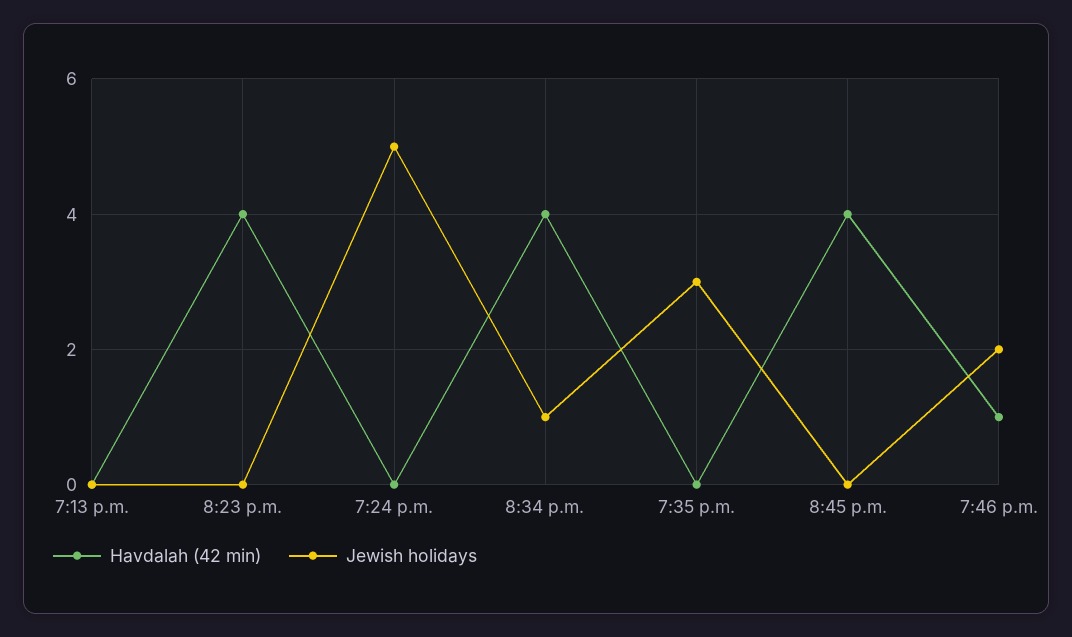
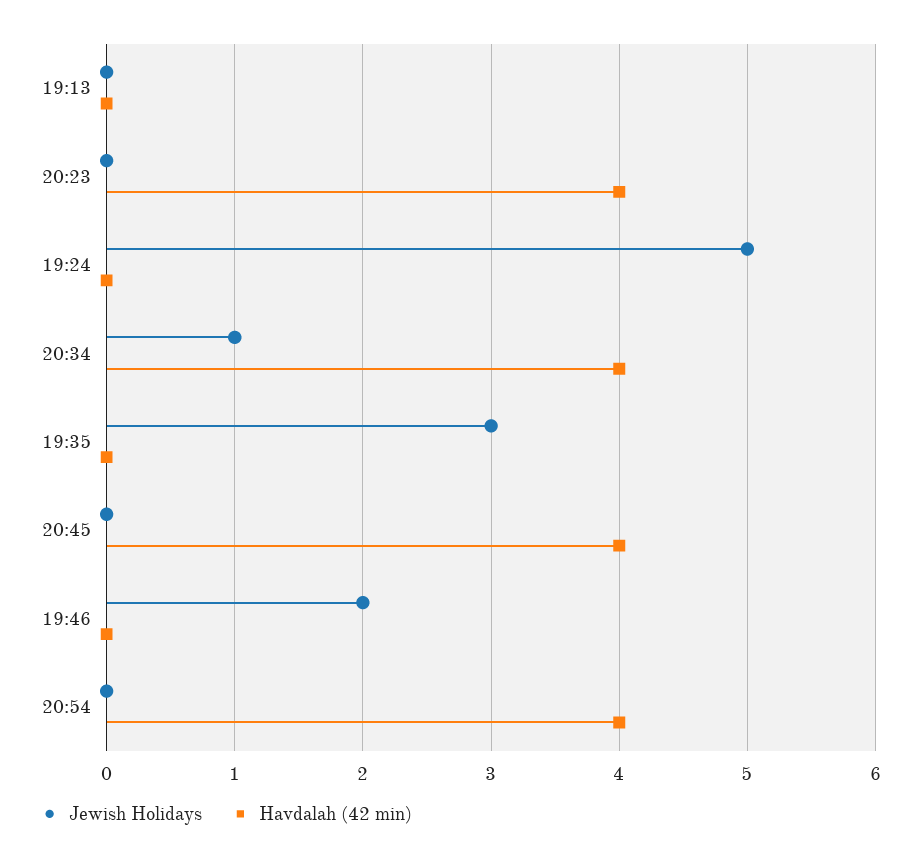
Havdalah (42 min), 7:46 p.m.: 1 -> 0
Jewish holidays, 20:54: none -> 0
Havdalah (42 min), 20:54: none -> 4

